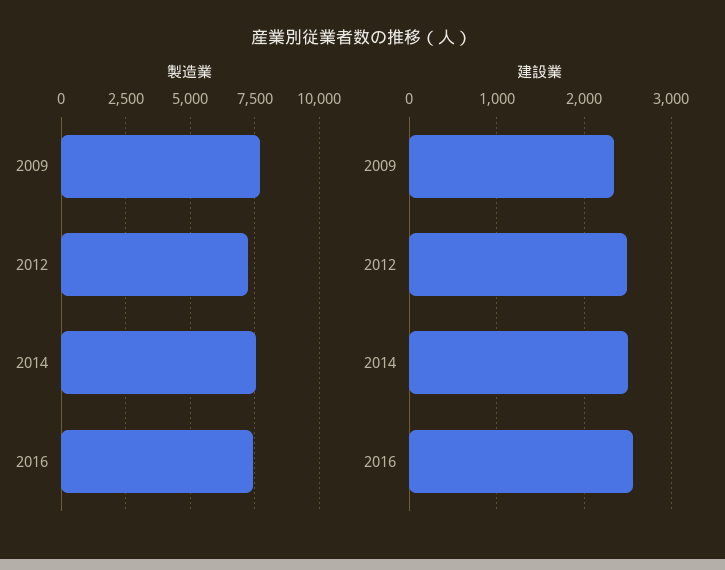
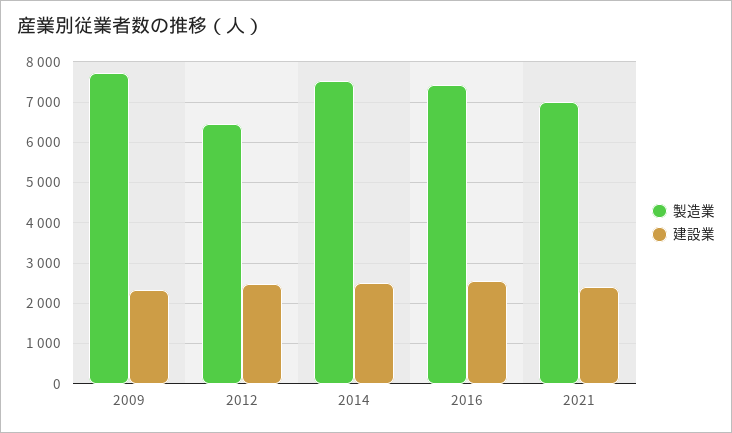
製造業, 2012: 7250 -> 6400
製造業, 2021: none -> 7000
建設業, 2021: none -> 2400

